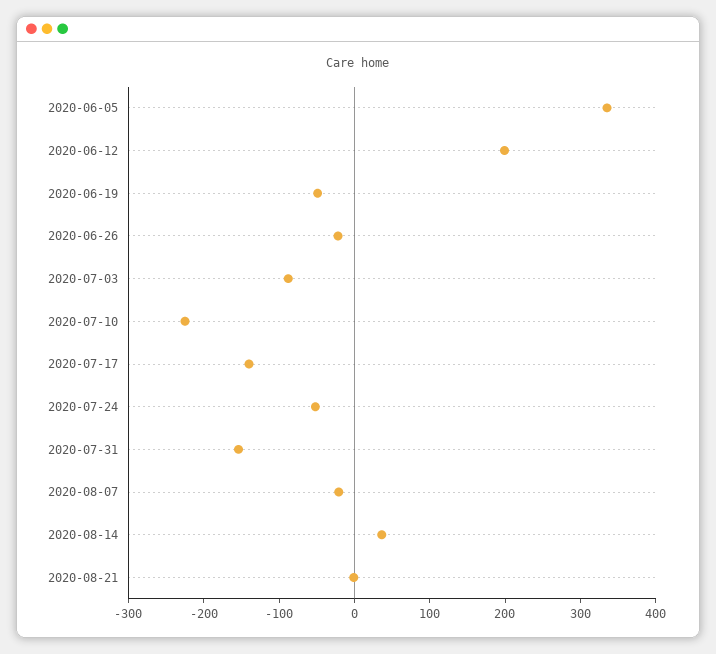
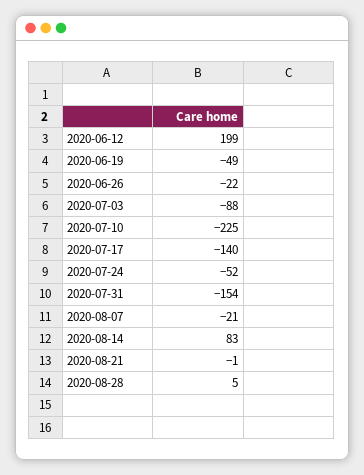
2020-06-05: 340 -> none
2020-08-14: 40 -> 83
2020-08-28: none -> 5

